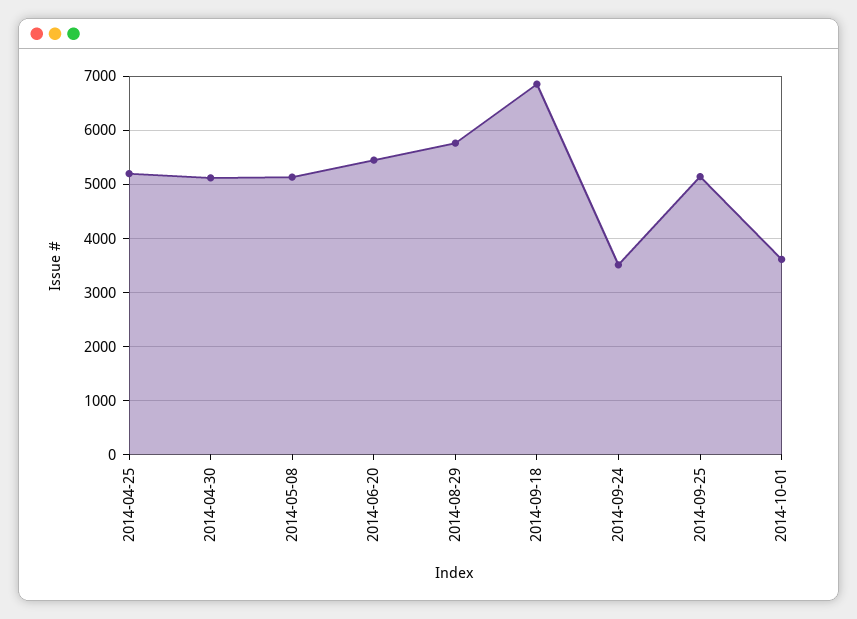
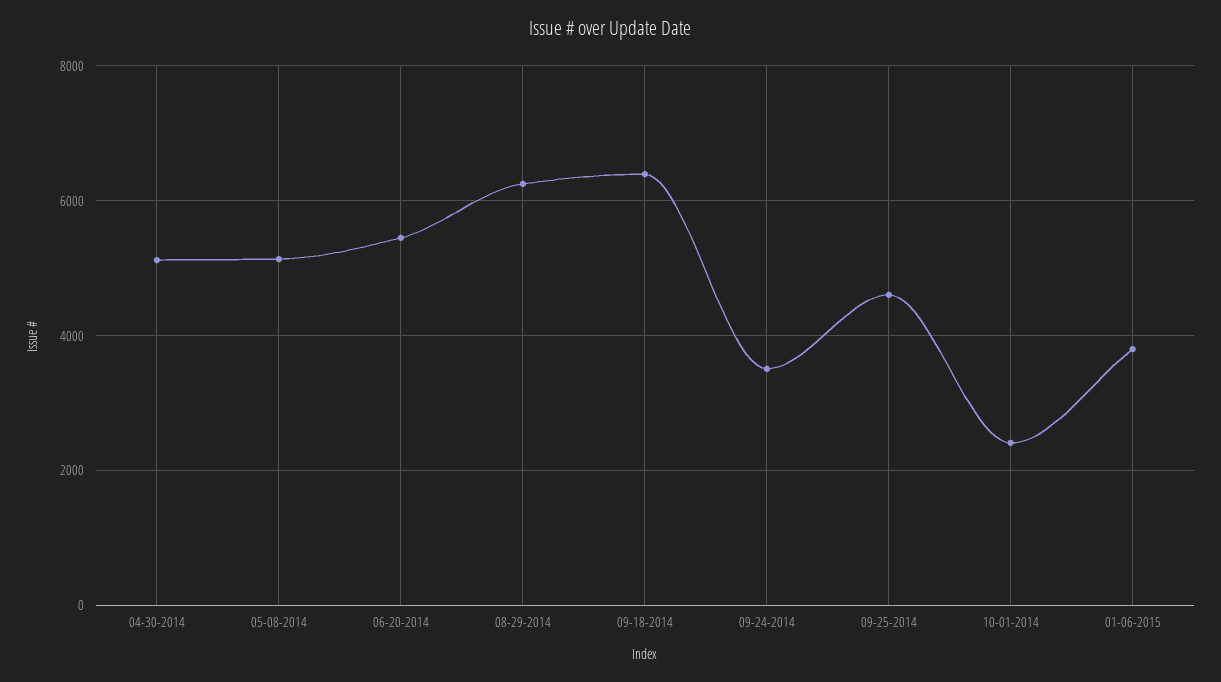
2014-04-25: 5200 -> none
2014-08-29: 5800 -> 6200
2014-09-18: 6800 -> 6400
2014-09-25: 5200 -> 4600
2014-10-01: 3600 -> 2400
01-06-2015: none -> 3800

